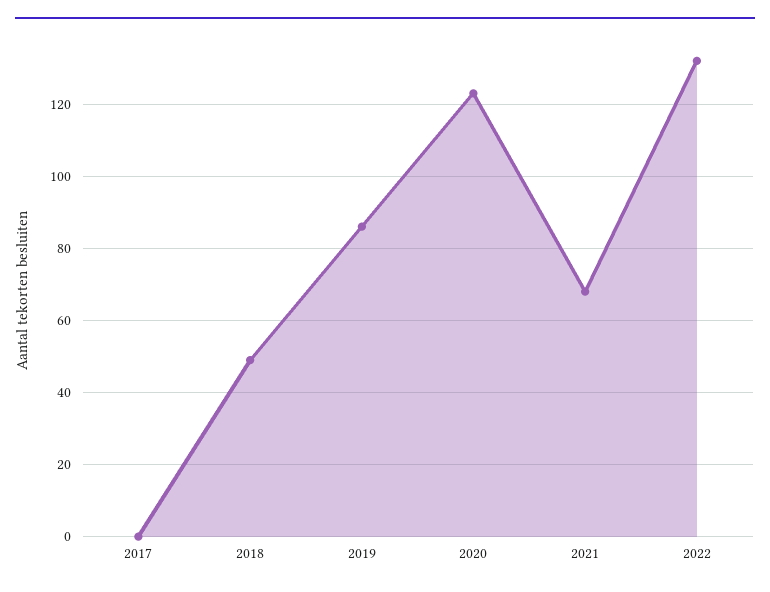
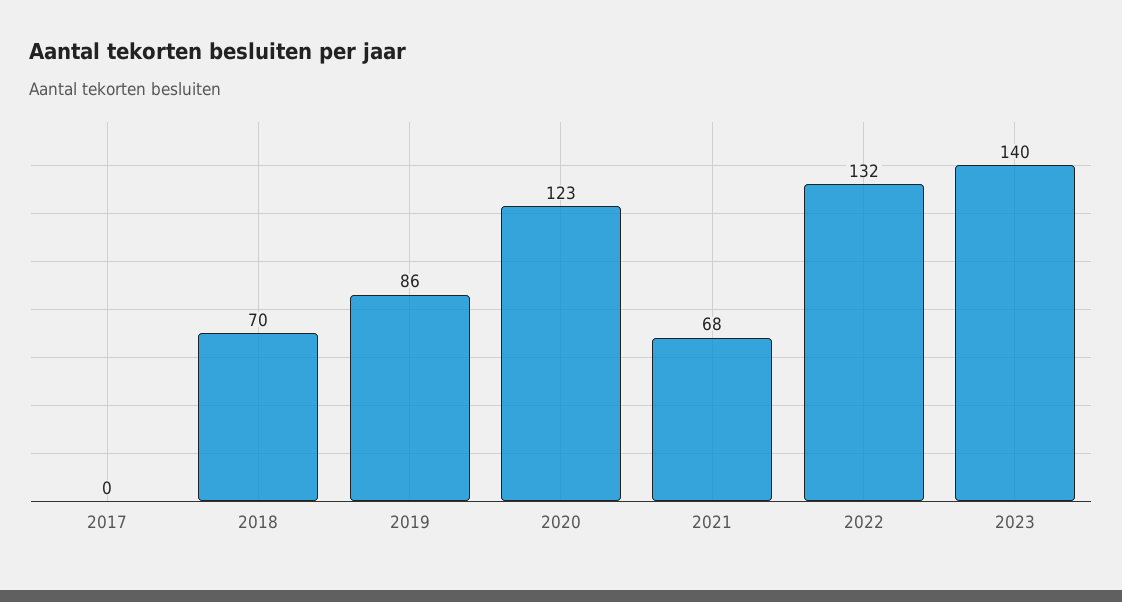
2018: 50 -> 70
2023: none -> 140

